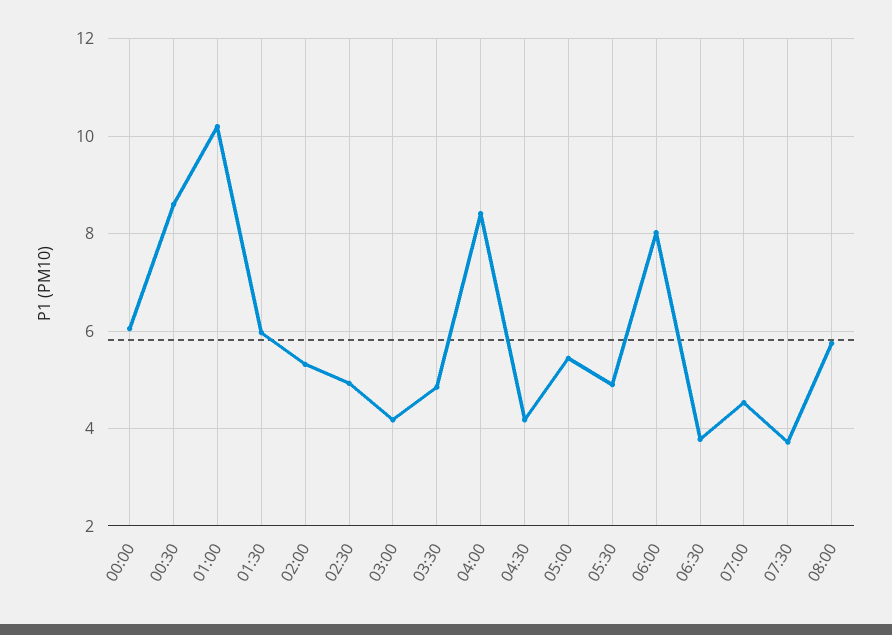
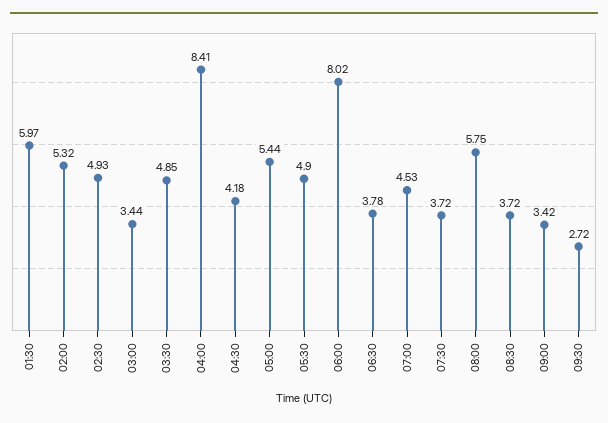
00:00: 6 -> none
00:30: 8.6 -> none
01:00: 10.2 -> none
03:00: 4.2 -> 3.44
08:30: none -> 3.72
09:00: none -> 3.42
09:30: none -> 2.72

